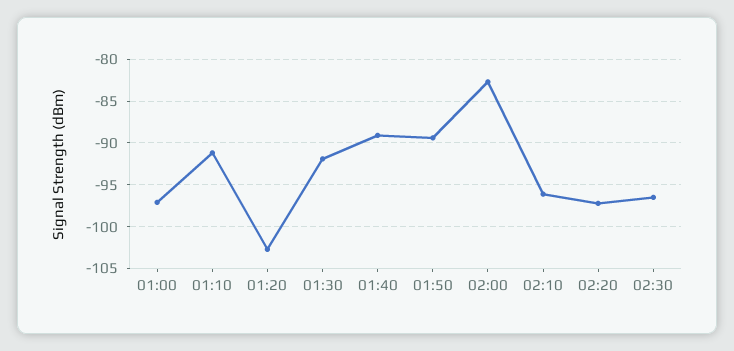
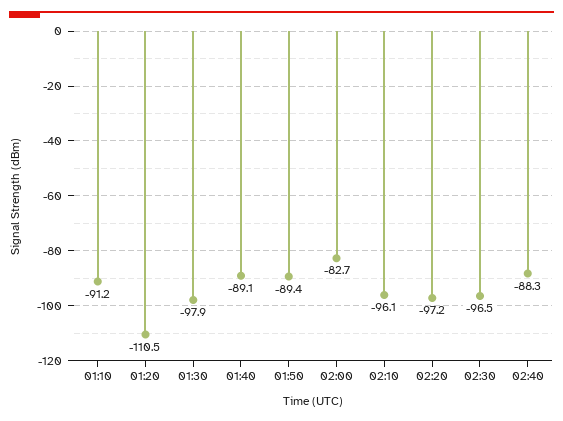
01:00: -97 -> none
01:20: -103 -> -110.5
01:30: -92 -> -97.9
02:40: none -> -88.3

